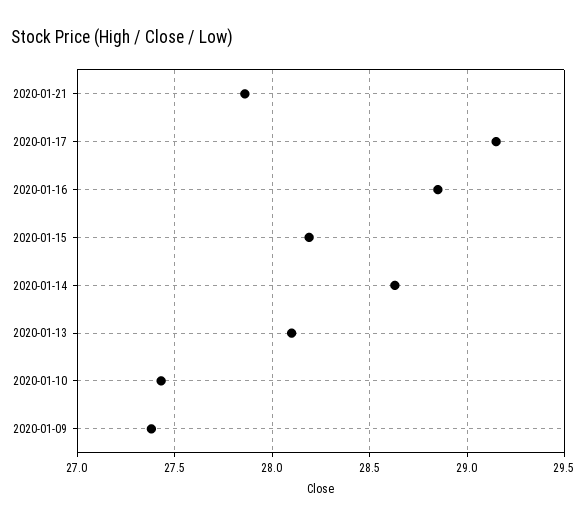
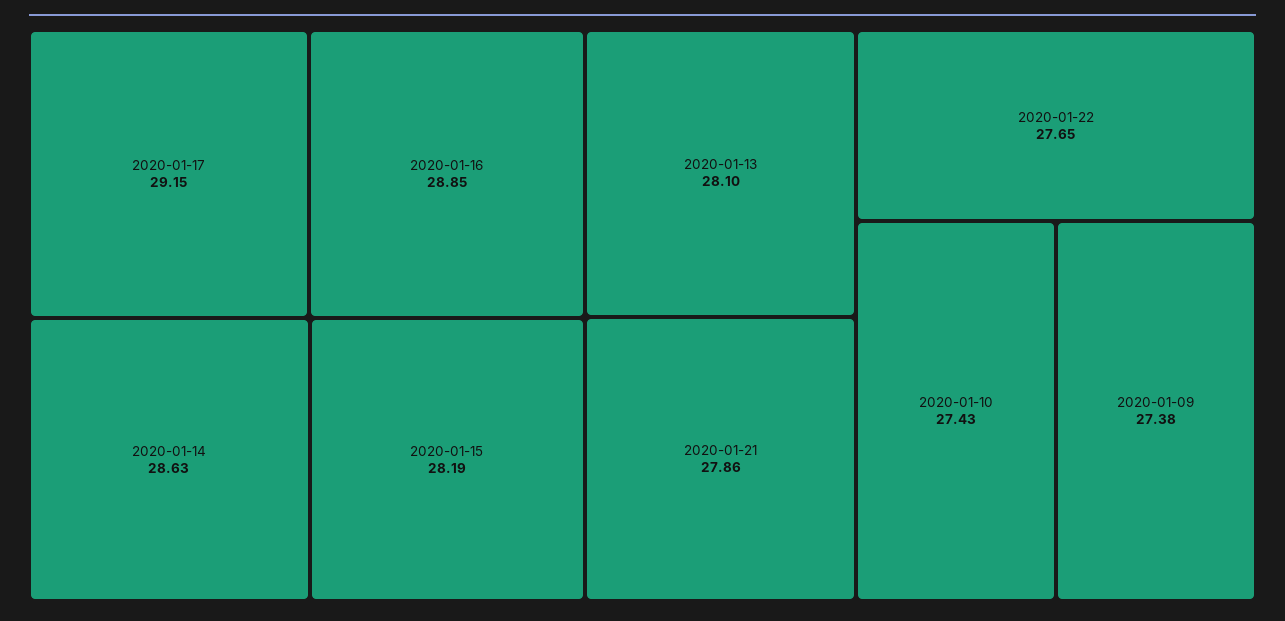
2020-01-22: none -> 27.65

